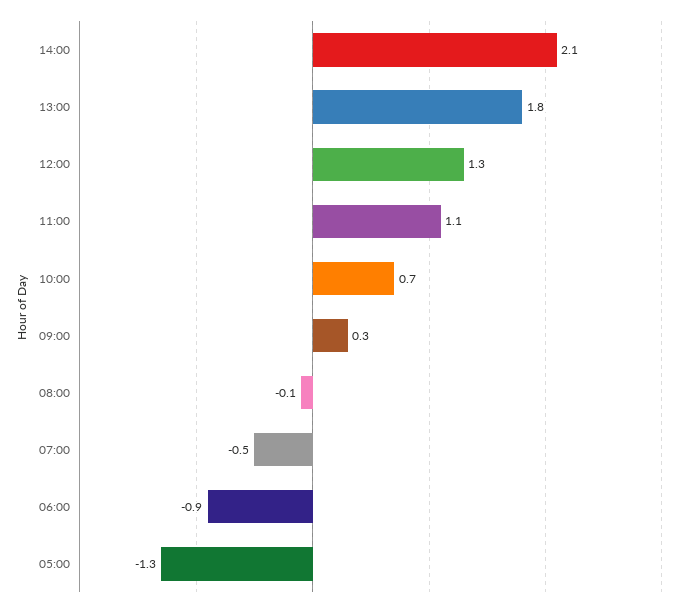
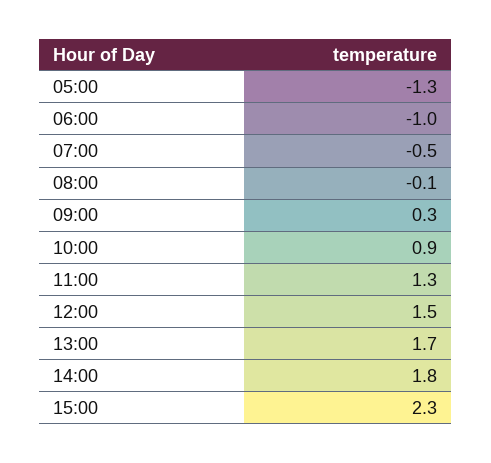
14:00: 2.1 -> 1.8
13:00: 1.8 -> 1.7
12:00: 1.3 -> 1.5
11:00: 1.1 -> 1.3
10:00: 0.7 -> 0.9
06:00: -0.9 -> -1
15:00: none -> 2.3

